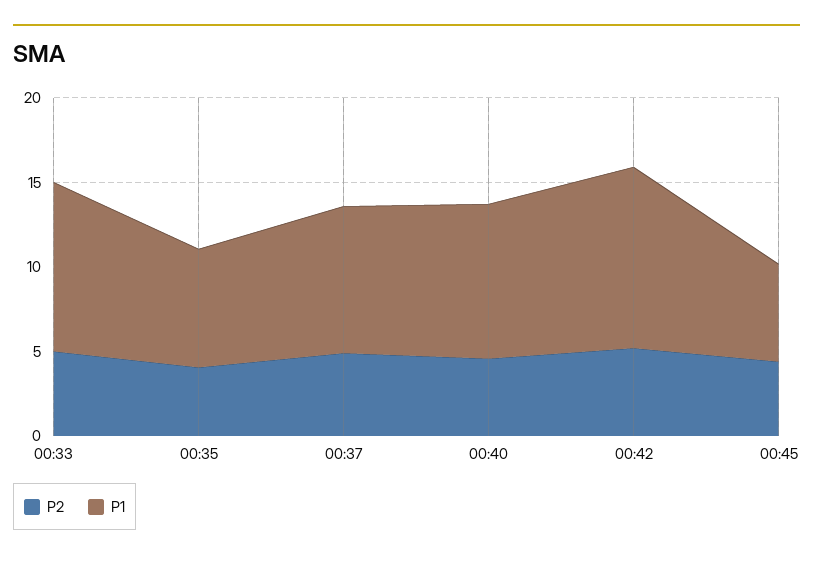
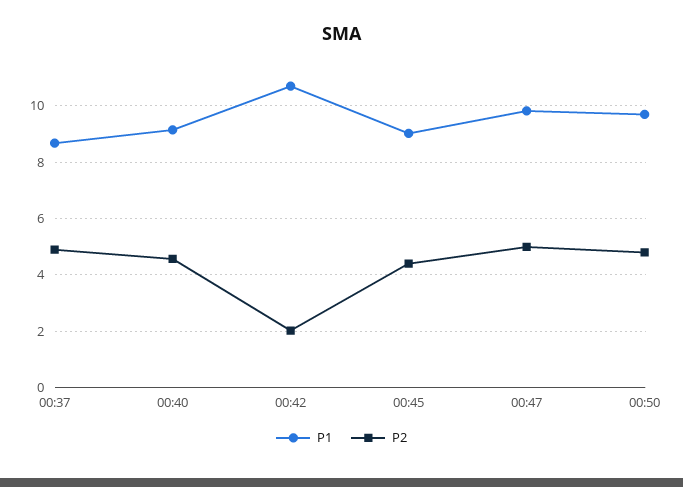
P2, 00:33: 5 -> none
P1, 00:33: 10 -> none
P2, 00:35: 4 -> none
P1, 00:35: 7 -> none
P2, 00:42: 5 -> 2
P1, 00:45: 6 -> 9
P1, 00:47: none -> 9.75
P2, 00:47: none -> 5
P1, 00:50: none -> 9.75
P2, 00:50: none -> 4.75

